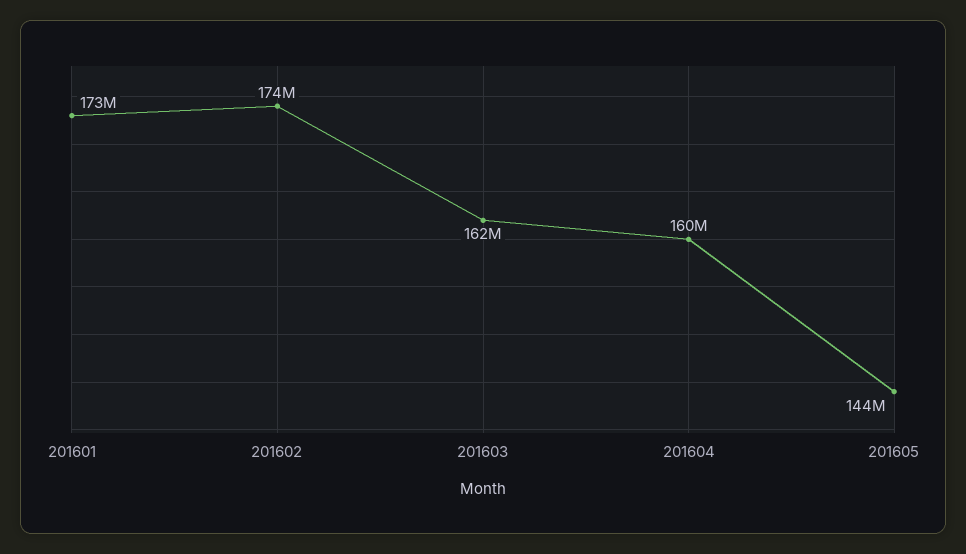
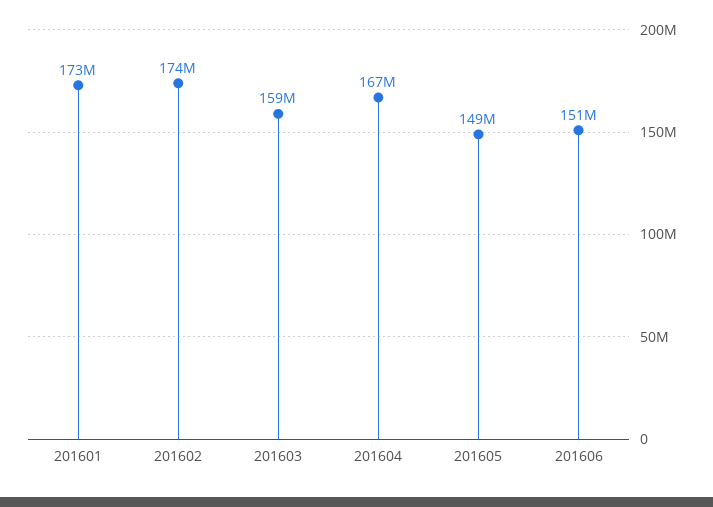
201603: 162000000 -> 159000000
201604: 160000000 -> 167000000
201605: 144000000 -> 149000000
201606: none -> 151000000

